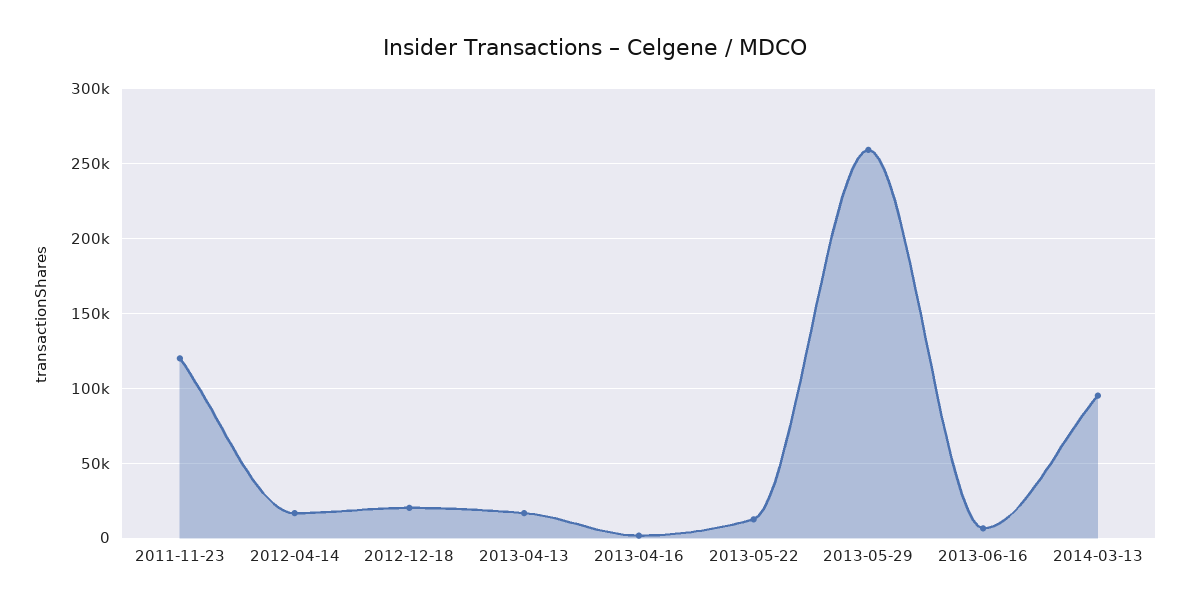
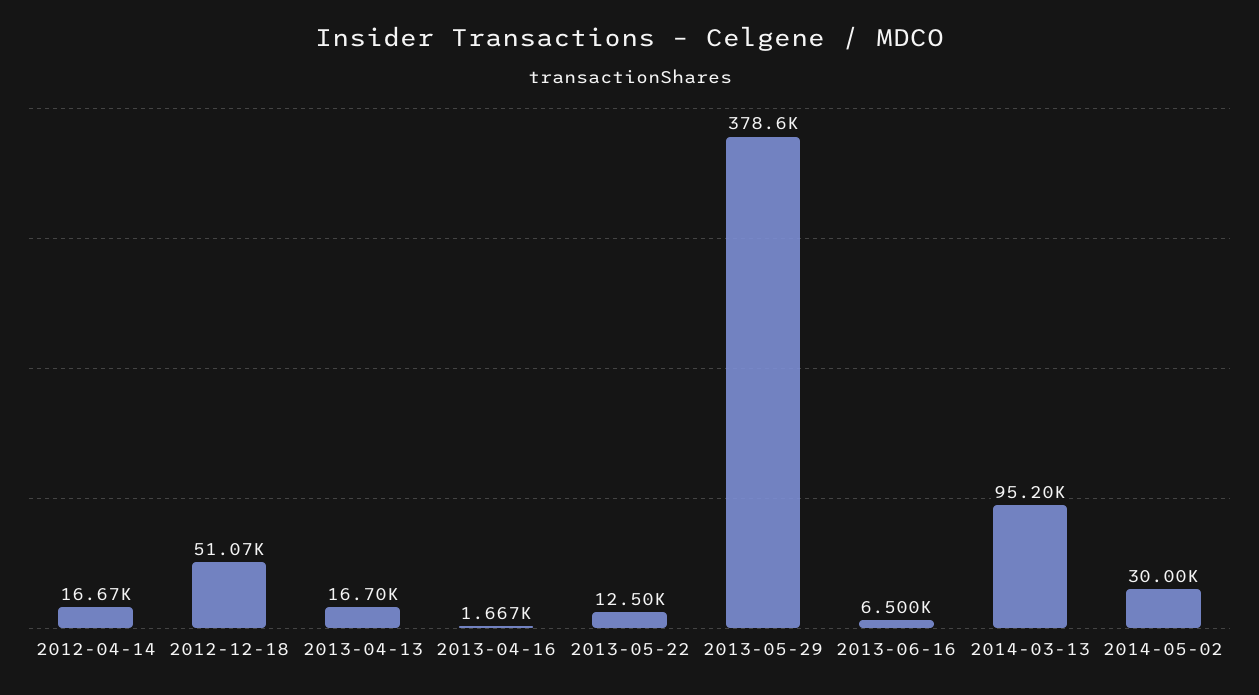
2011-11-23: 120000 -> none
2012-12-18: 20000 -> 51070
2013-05-29: 260000 -> 378600
2014-05-02: none -> 30000

